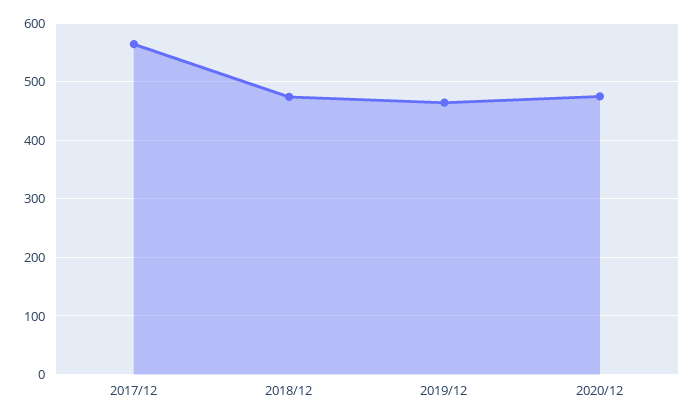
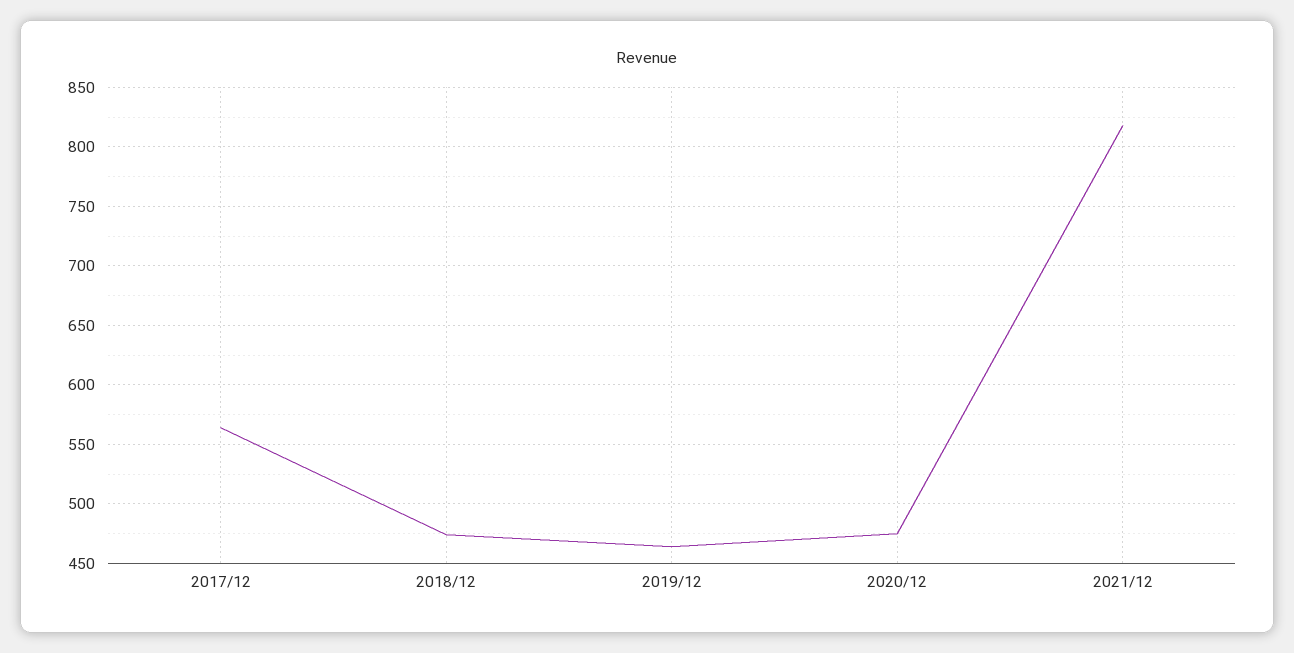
2021/12: none -> 820

